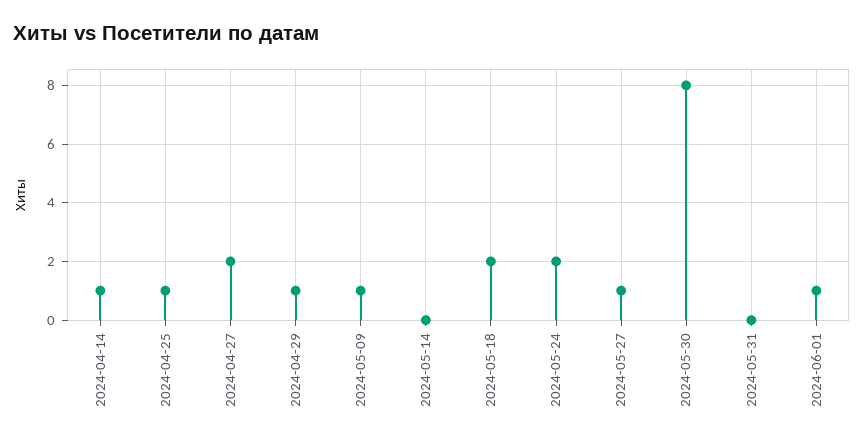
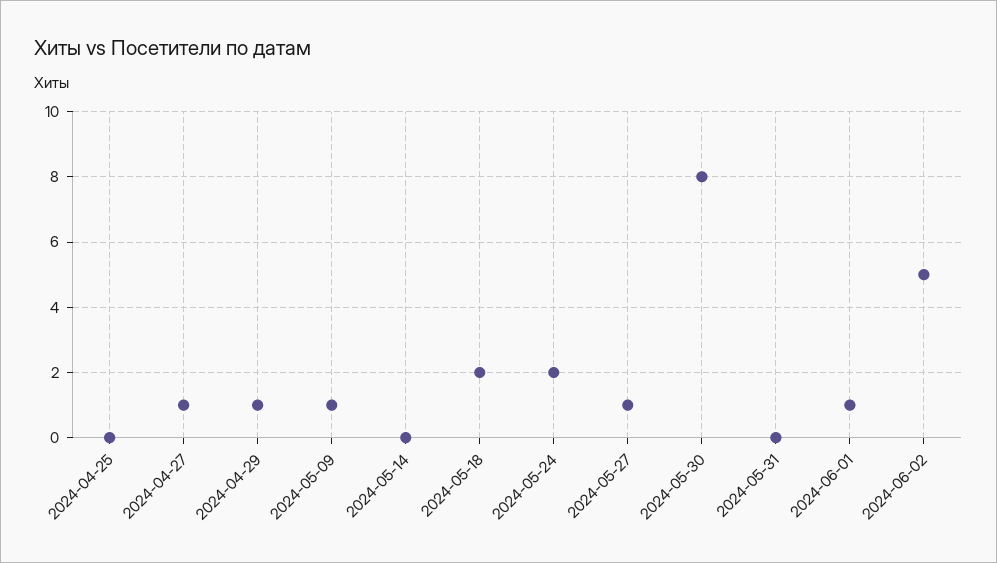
2024-04-14: 1 -> none
2024-04-25: 1 -> 0
2024-04-27: 2 -> 1
2024-06-02: none -> 5

